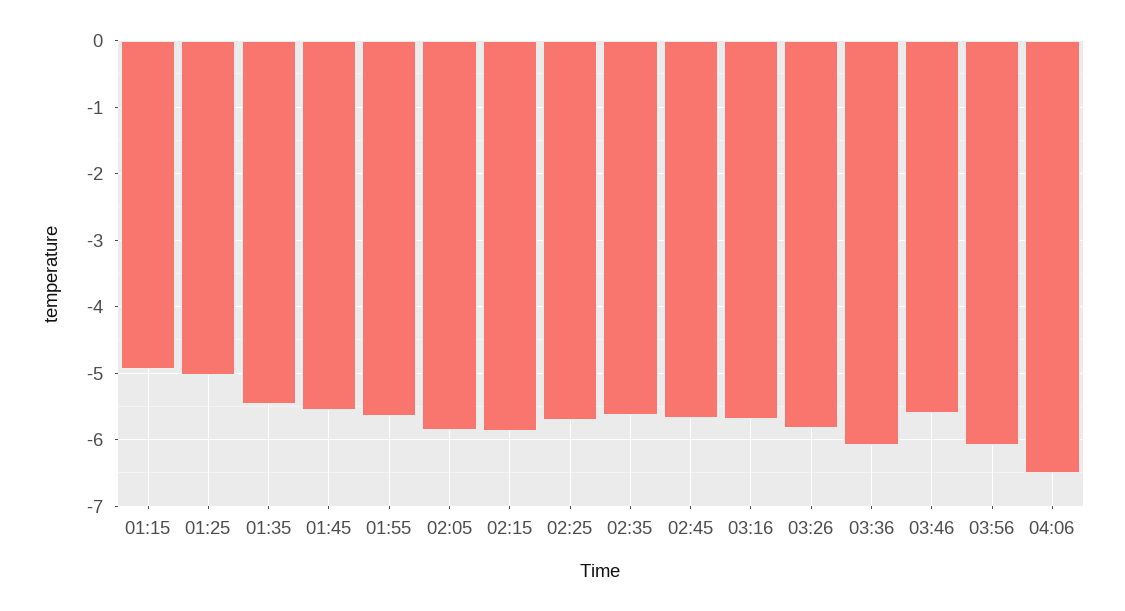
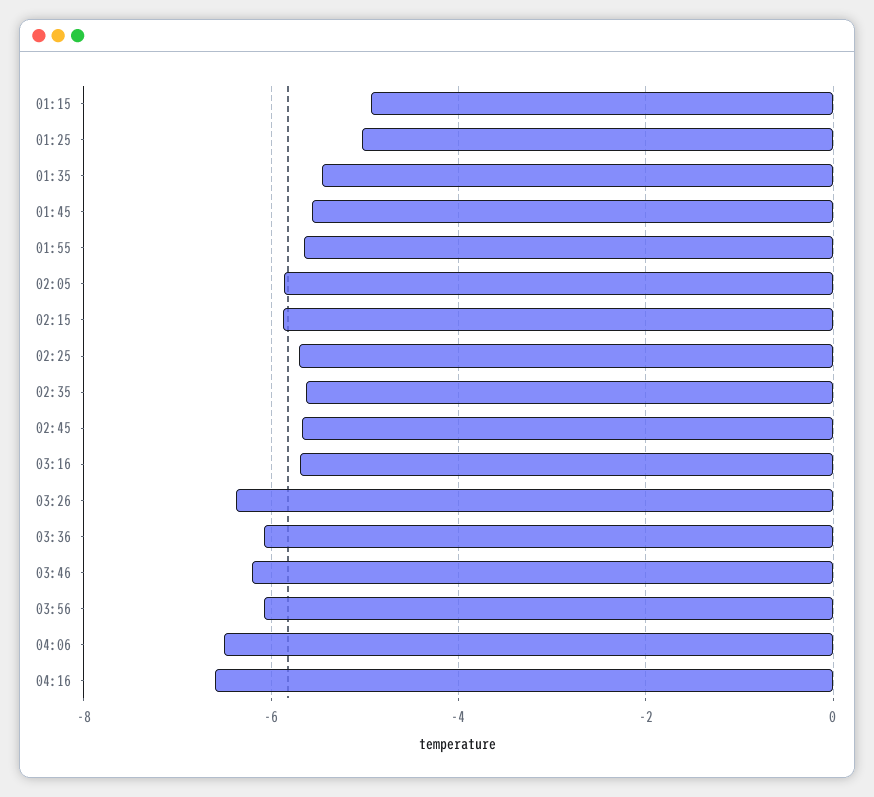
03:26: -5.8 -> -6.4
03:46: -5.6 -> -6.2
04:16: none -> -6.6

